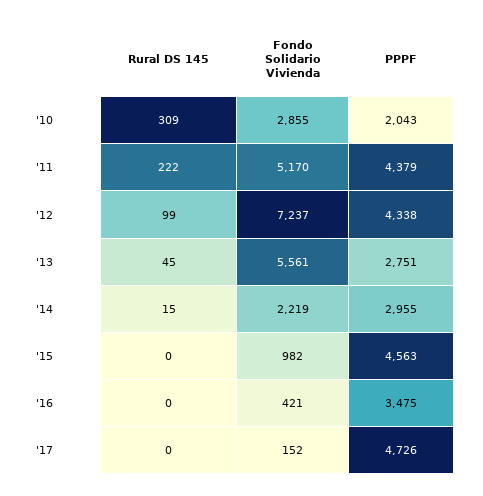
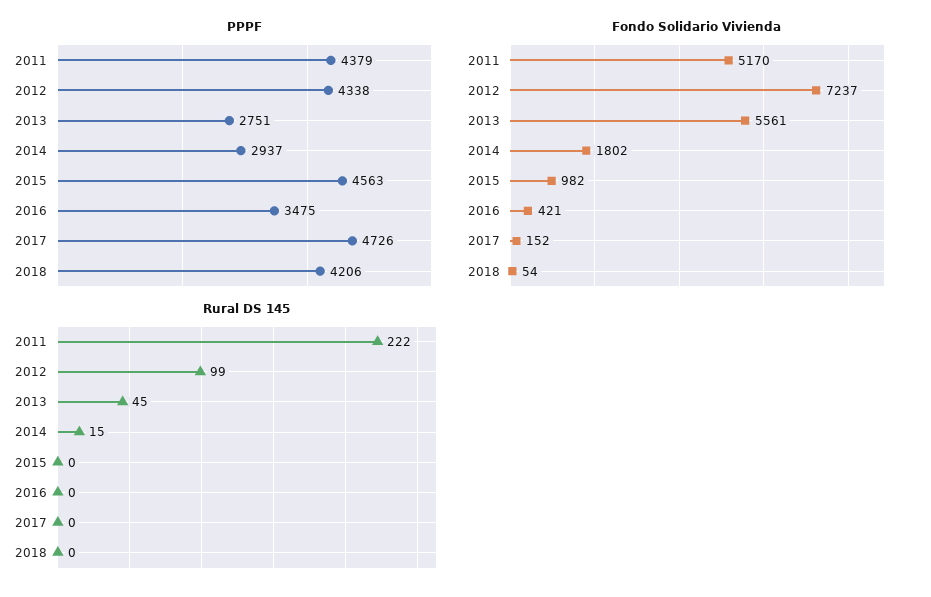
Rural DS 145, '10: 309 -> none
Fondo Solidario Vivienda, '10: 2855 -> none
PPPF, '10: 2043 -> none
Fondo Solidario Vivienda, '14: 2219 -> 1802
PPPF, '14: 2955 -> 2937
PPPF, 2018: none -> 4206
Fondo Solidario Vivienda, 2018: none -> 54
Rural DS 145, 2018: none -> 0

